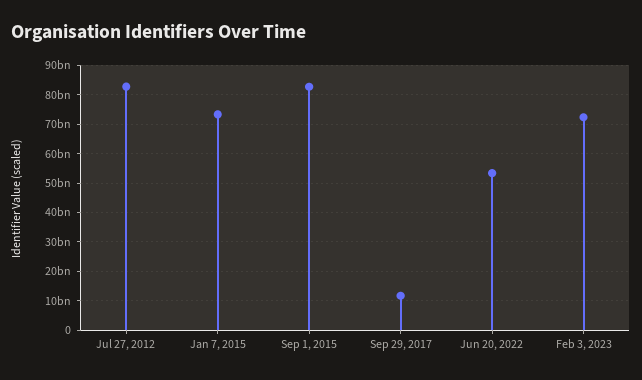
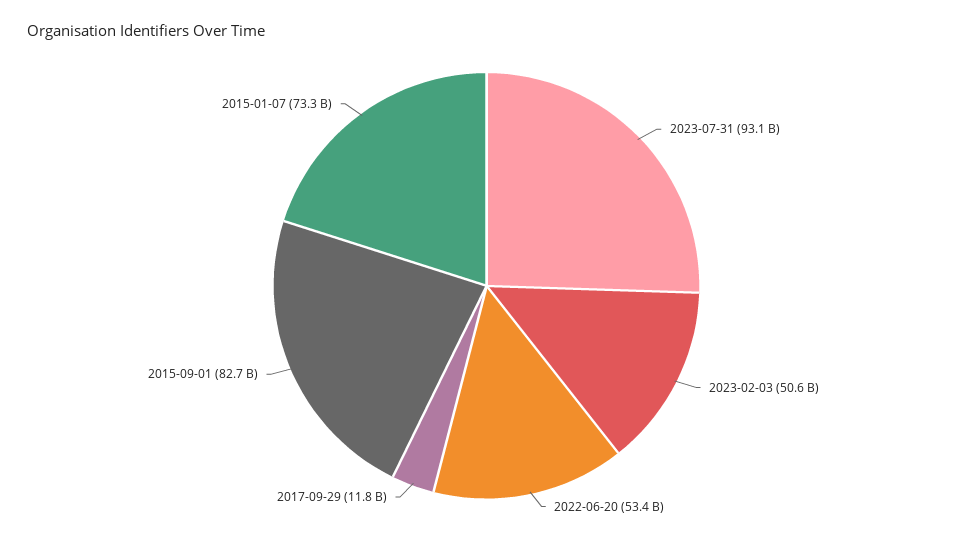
Jul 27, 2012: 82500000000 -> none
Feb 3, 2023: 72500000000 -> 50600000000
2023-07-31: none -> 93100000000

